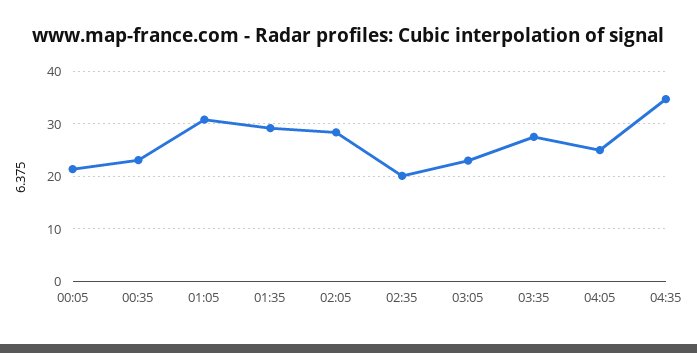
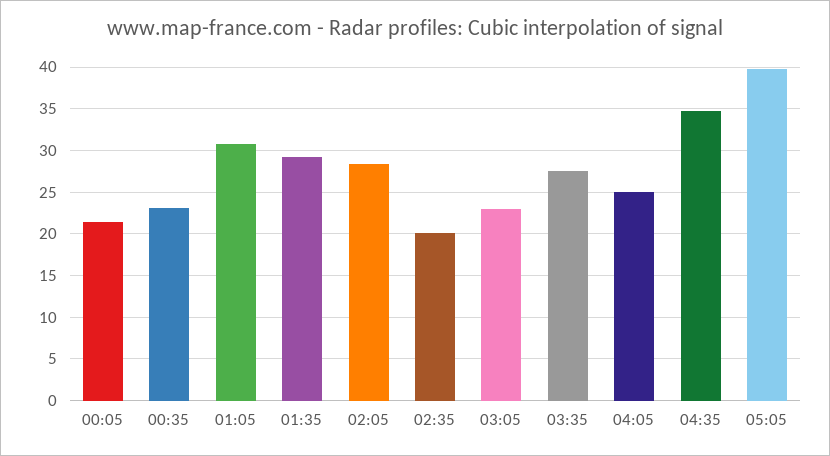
05:05: none -> 40

